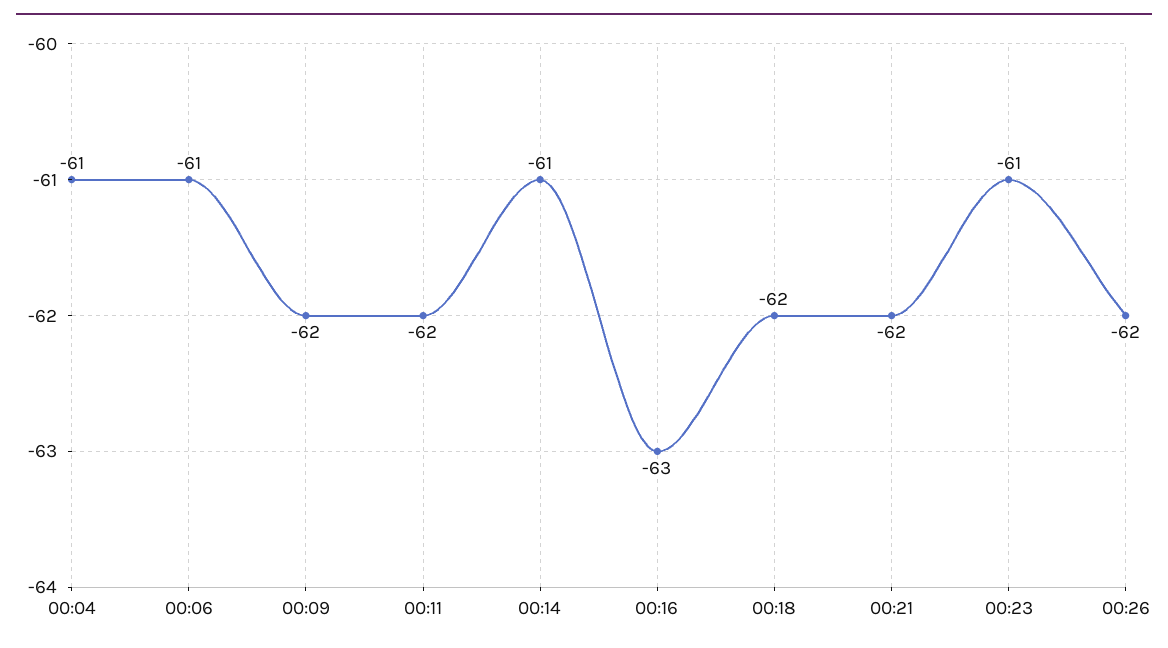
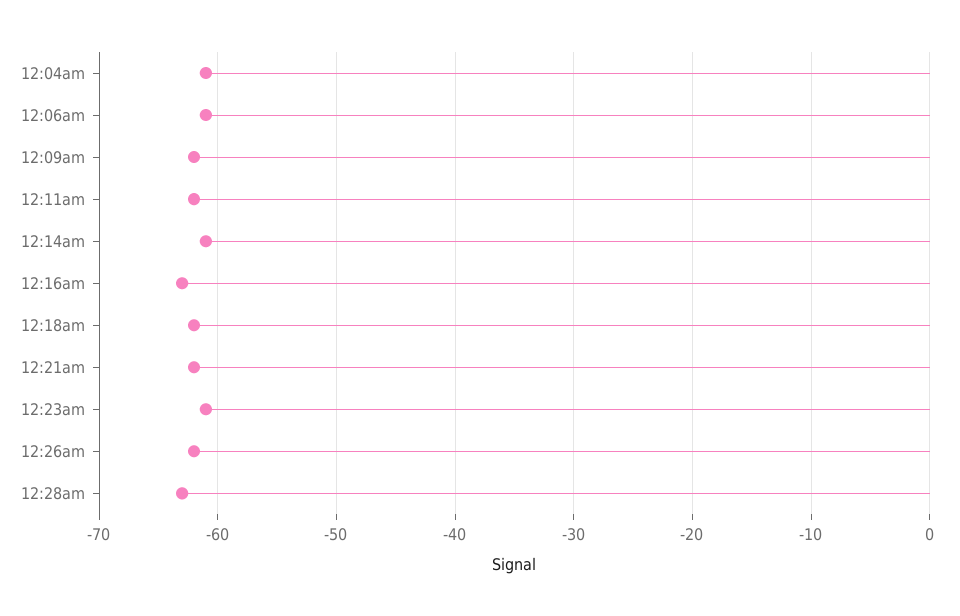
12:28am: none -> -63

